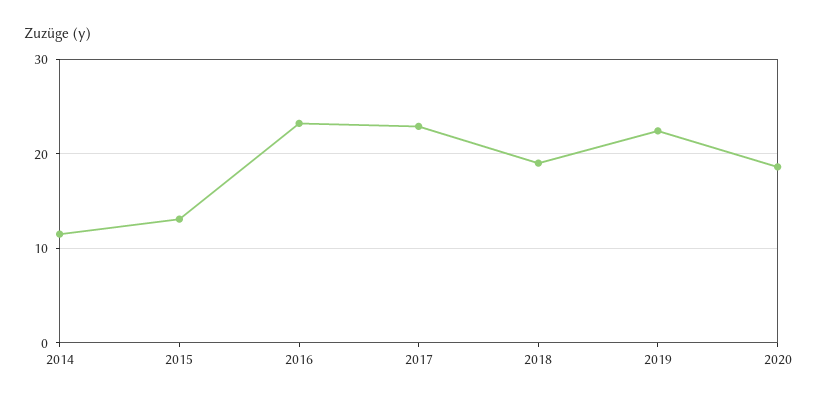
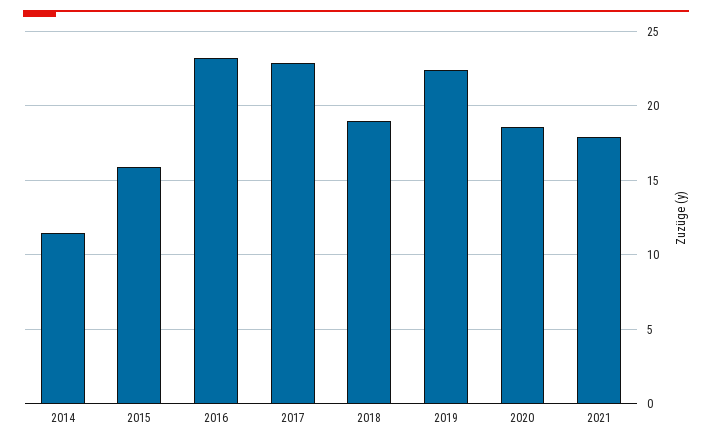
2015: 13 -> 16
2021: none -> 18

